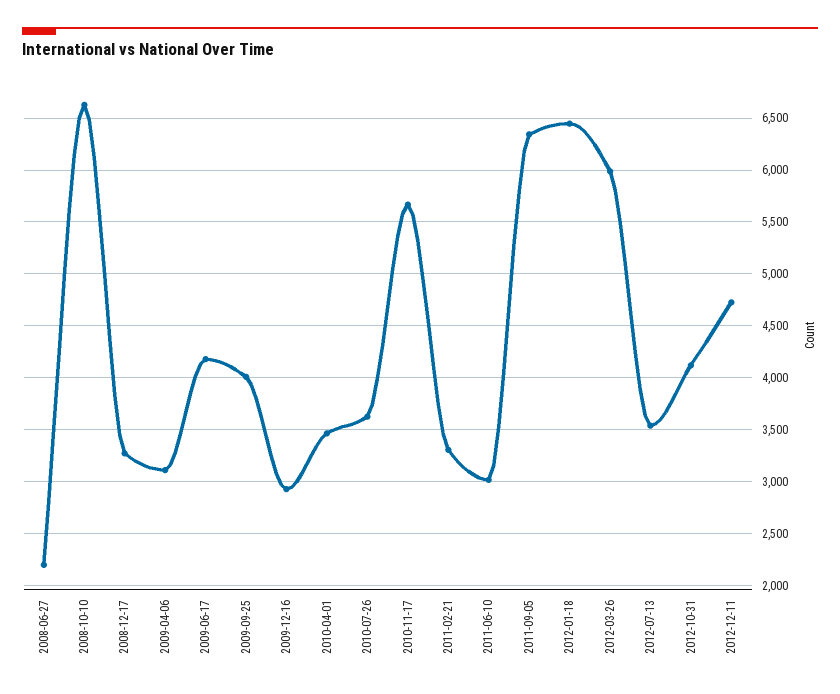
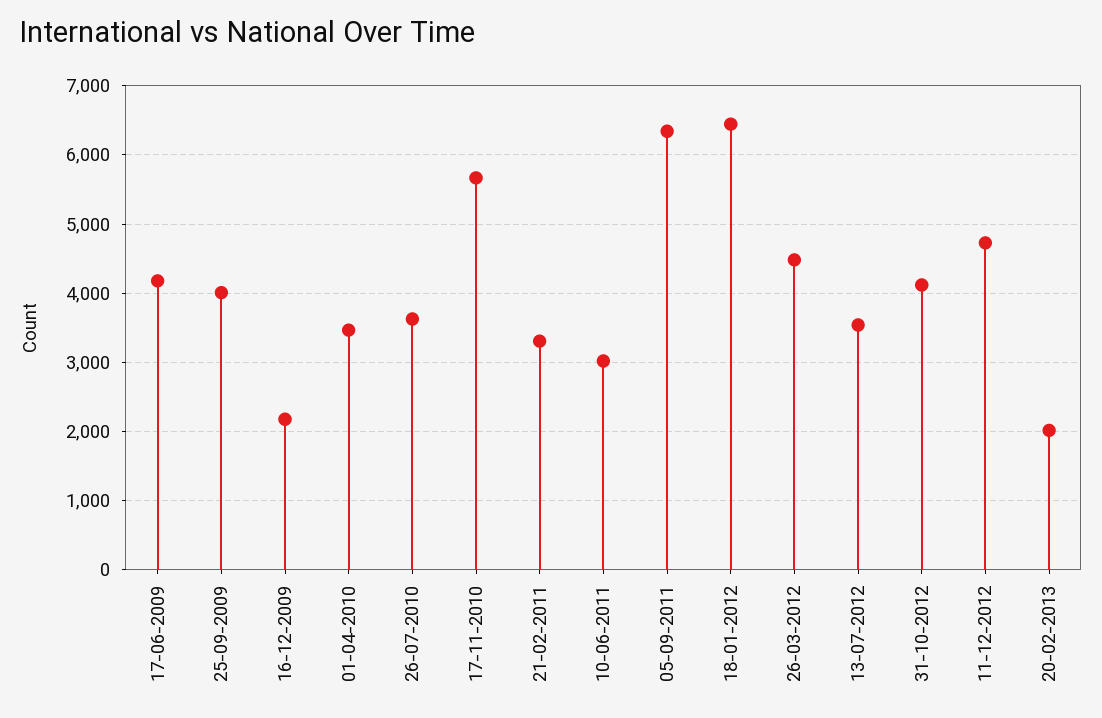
2008-06-27: 2200 -> none
2008-10-10: 6600 -> none
2008-12-17: 3300 -> none
2009-04-06: 3100 -> none
2009-12-16: 2900 -> 2200
2012-03-26: 6000 -> 4500
20-02-2013: none -> 2000

